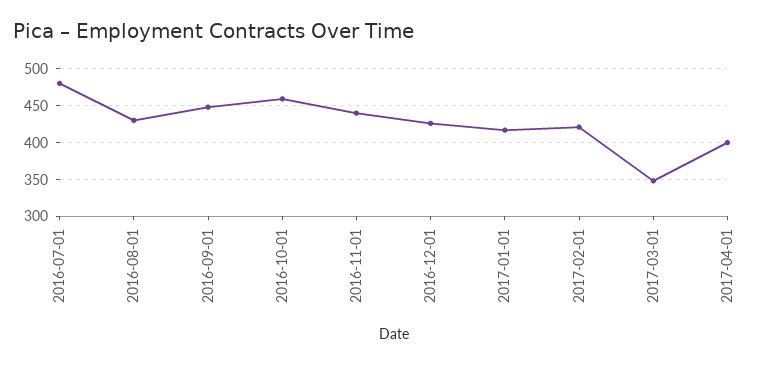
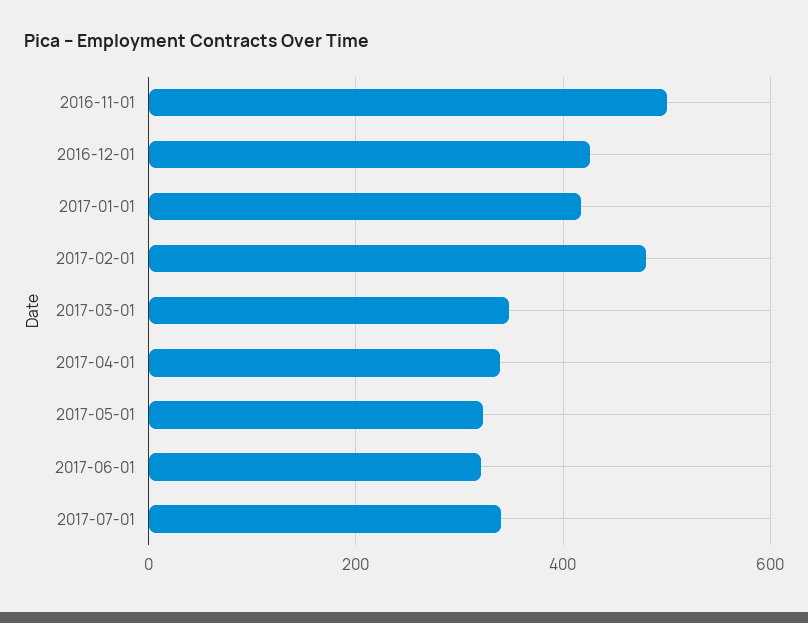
2016-07-01: 480 -> none
2016-08-01: 430 -> none
2016-09-01: 450 -> none
2016-10-01: 460 -> none
2016-11-01: 440 -> 500
2017-02-01: 420 -> 480
2017-04-01: 400 -> 340
2017-05-01: none -> 320
2017-06-01: none -> 320
2017-07-01: none -> 340

